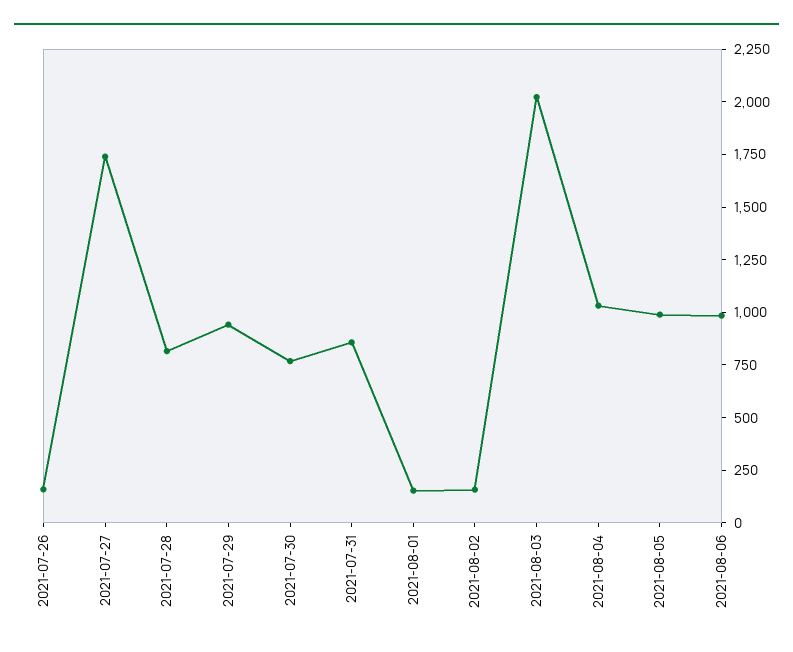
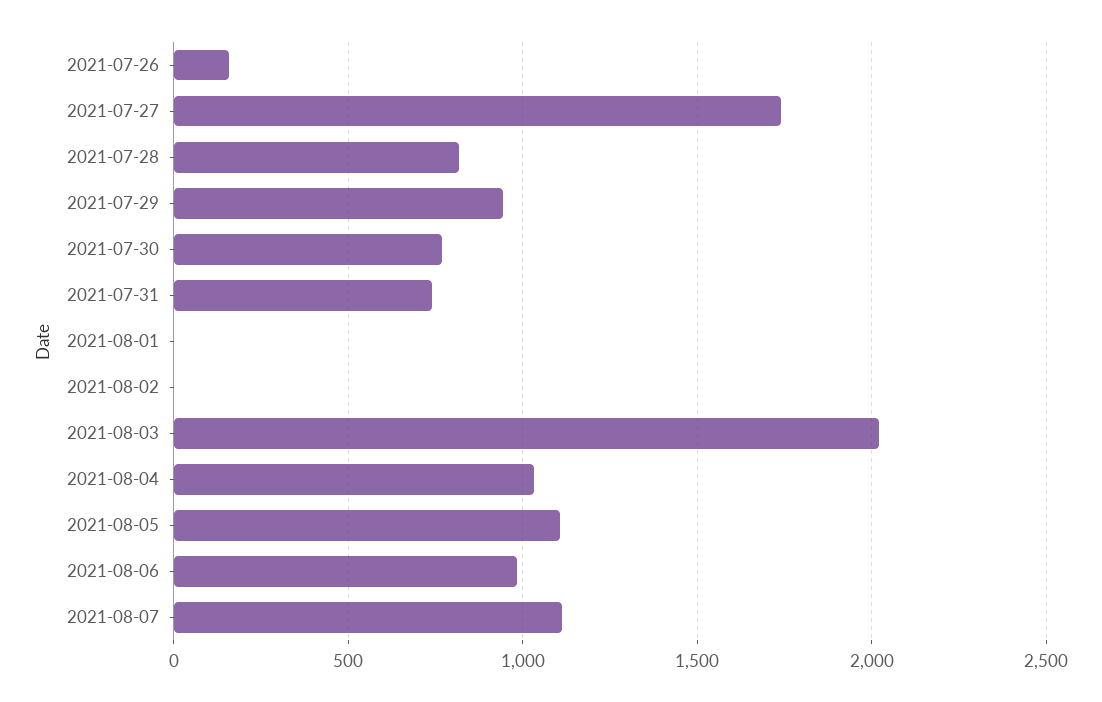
2021-07-31: 850 -> 750
2021-08-01: 150 -> 0
2021-08-02: 150 -> 0
2021-08-05: 1000 -> 1100
2021-08-07: none -> 1100

